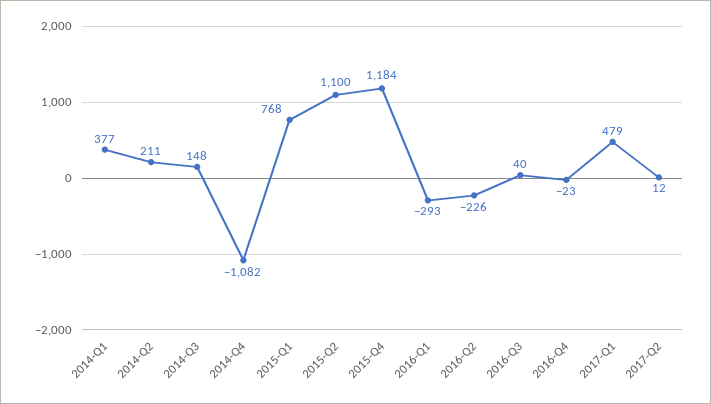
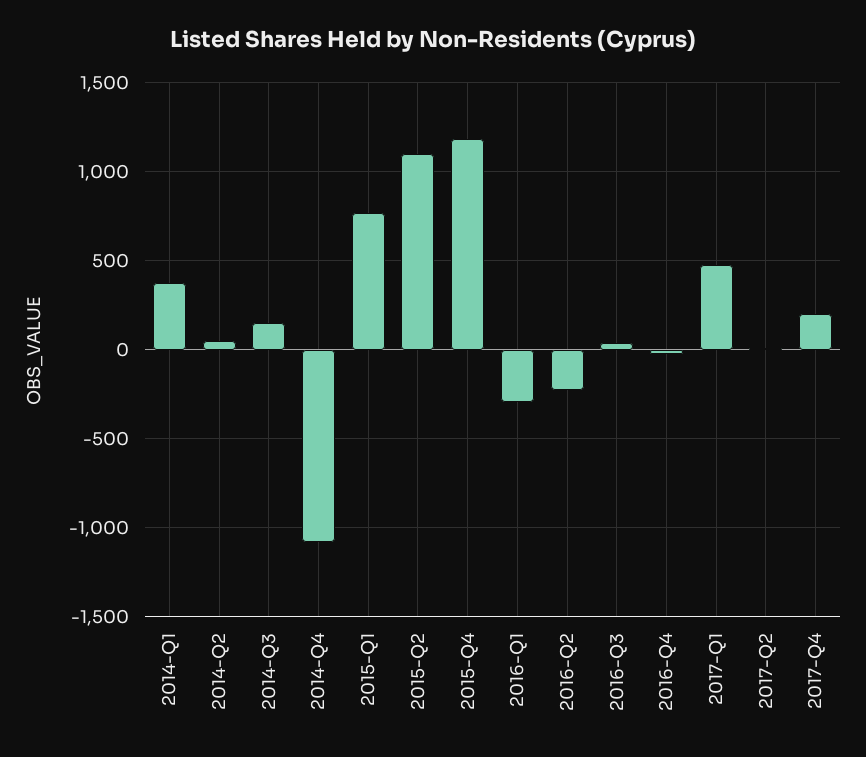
2014-Q2: 211 -> 50
2017-Q4: none -> 200

